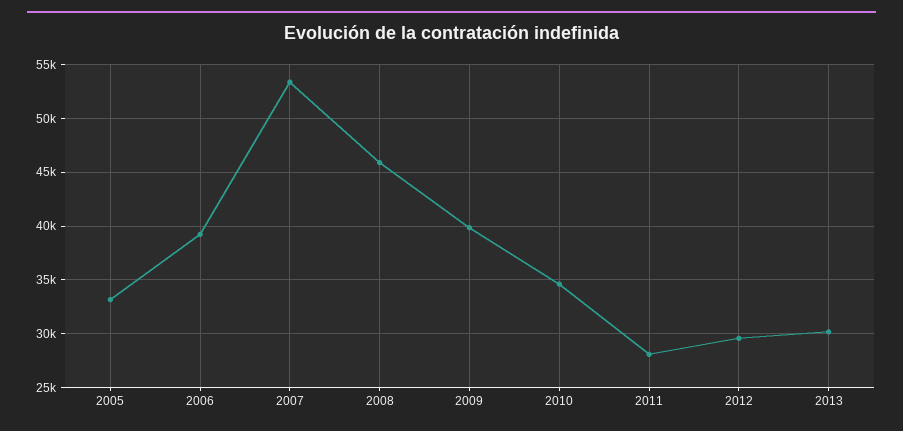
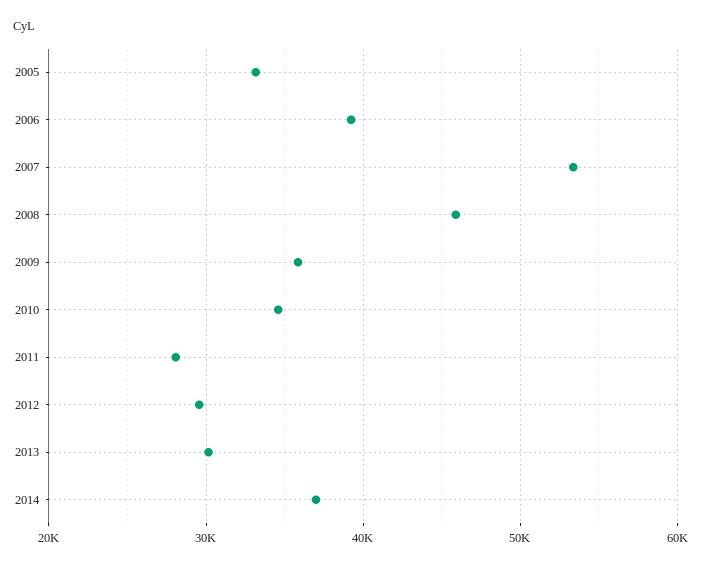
2009: 40000 -> 36000
2014: none -> 37000

